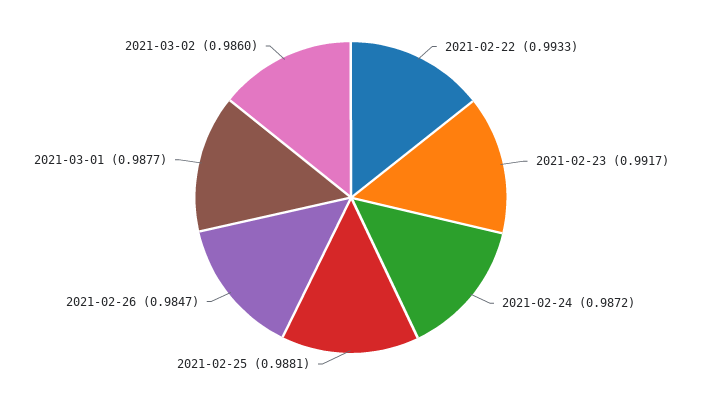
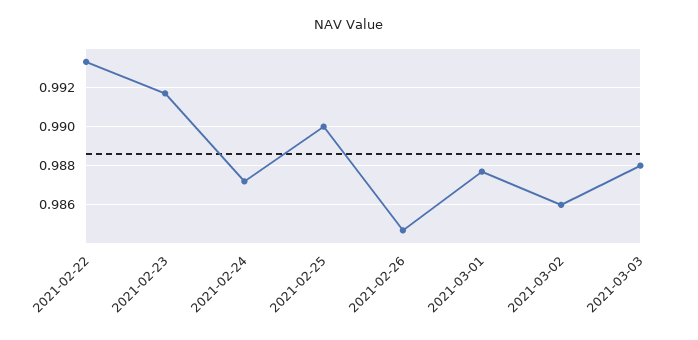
2021-02-25: 0.9881 -> 0.99
2021-03-03: none -> 0.988

